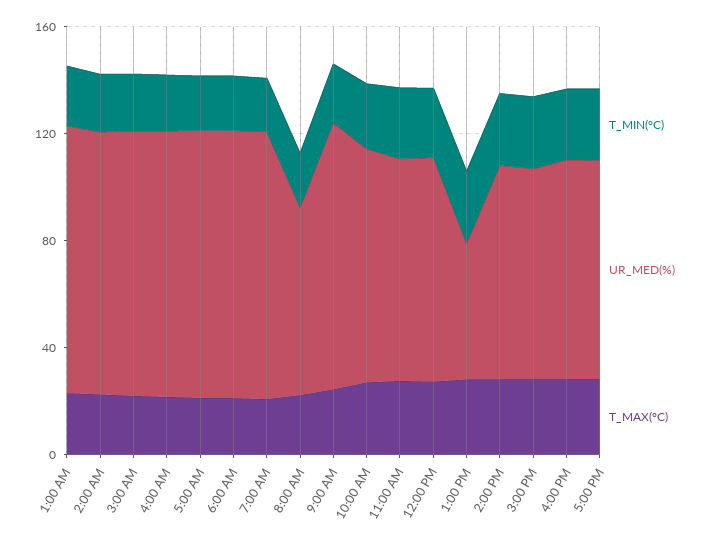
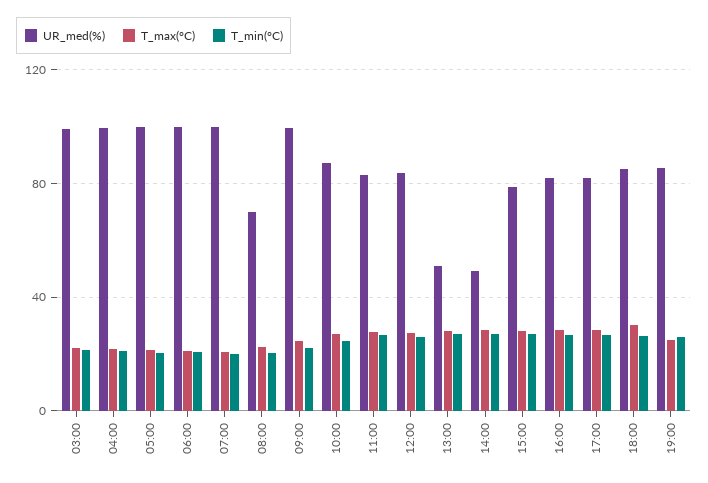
T_MIN(°C), 1:00 AM: 20 -> none
UR_MED(%), 1:00 AM: 100 -> none
T_MAX(°C), 1:00 AM: 20 -> none
T_MIN(°C), 2:00 AM: 20 -> none
UR_MED(%), 2:00 AM: 100 -> none
T_MAX(°C), 2:00 AM: 20 -> none
UR_MED(%), 2:00 PM: 80 -> 50
UR_MED(%), 18:00: none -> 85
T_MAX(°C), 18:00: none -> 30
T_MIN(°C), 18:00: none -> 25
UR_MED(%), 19:00: none -> 85
T_MAX(°C), 19:00: none -> 25
T_MIN(°C), 19:00: none -> 25

